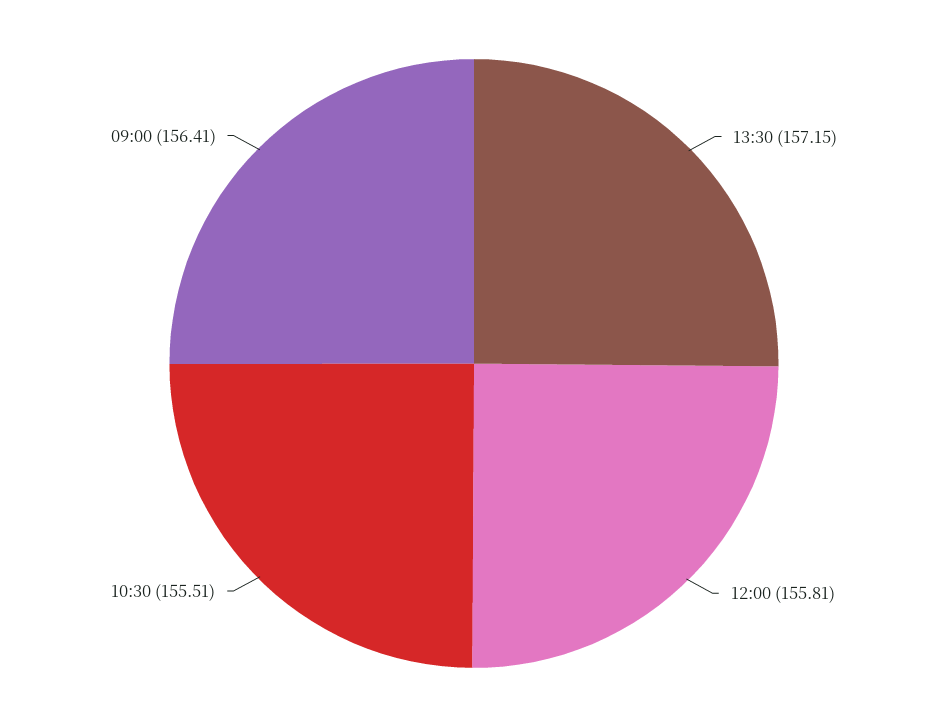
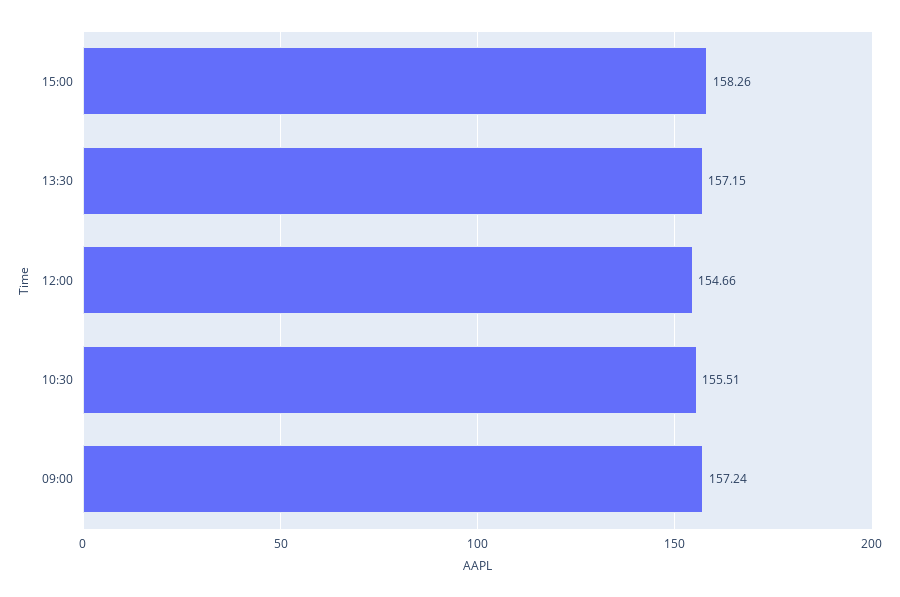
12:00: 155.81 -> 154.66
09:00: 156.41 -> 157.24
15:00: none -> 158.26

